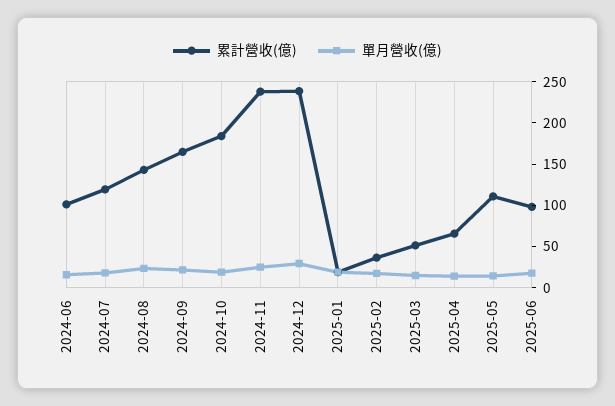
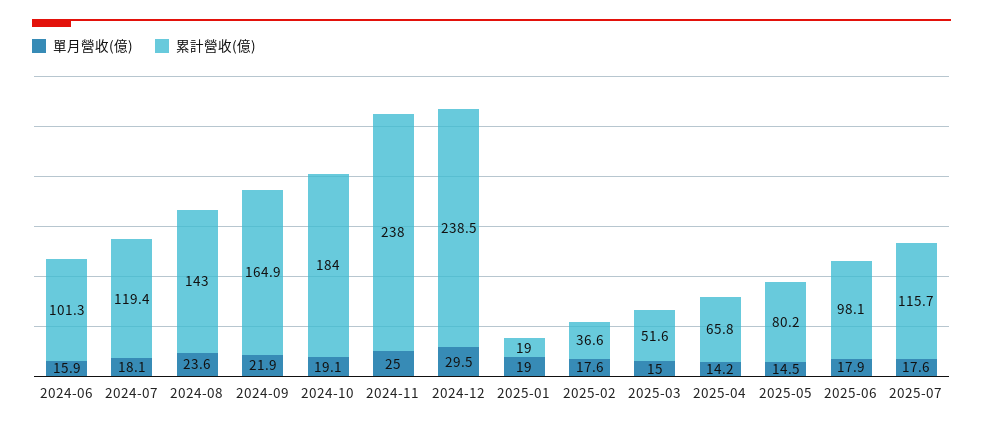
累計營收(億), 2025-05: 110 -> 80.2
單月營收(億), 2025-07: none -> 17.6
累計營收(億), 2025-07: none -> 115.7

